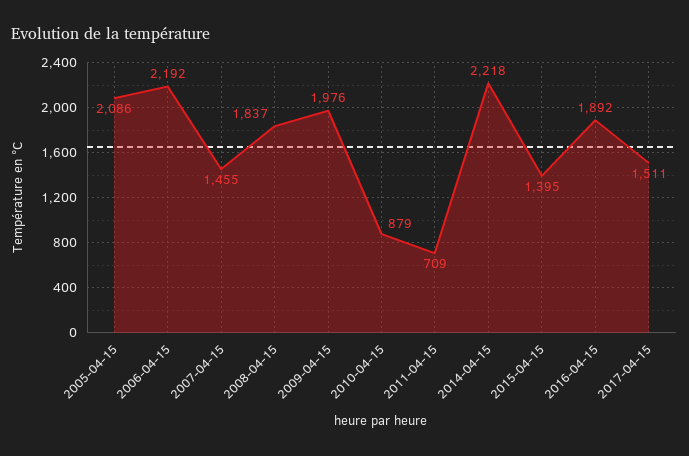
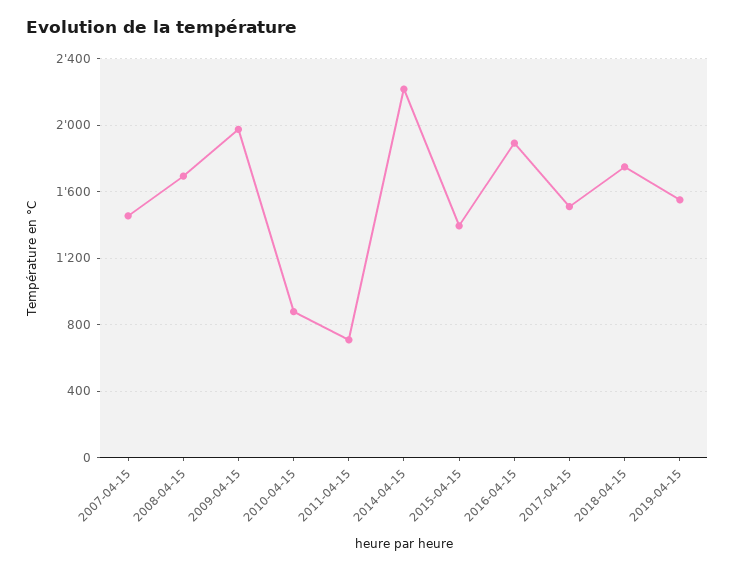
2005-04-15: 2086 -> none
2006-04-15: 2192 -> none
2008-04-15: 1837 -> 1700
2018-04-15: none -> 1750
2019-04-15: none -> 1550

